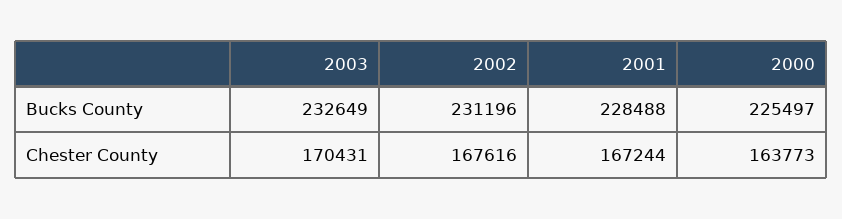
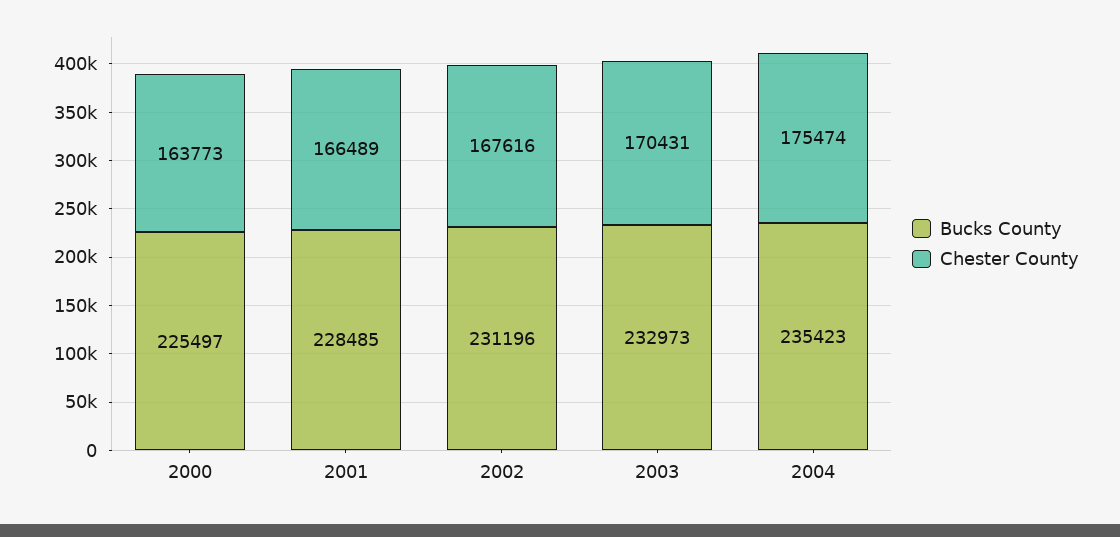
Bucks County, 2003: 232649 -> 232973
Bucks County, 2001: 228488 -> 228485
Chester County, 2001: 167244 -> 166489
Bucks County, 2004: none -> 235423
Chester County, 2004: none -> 175474

